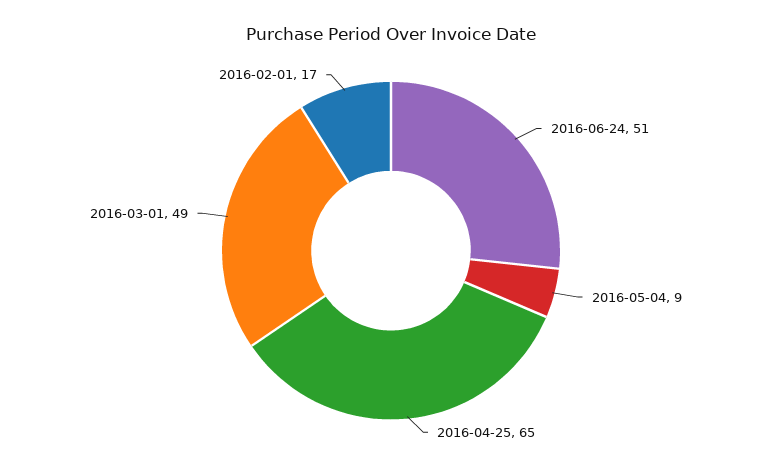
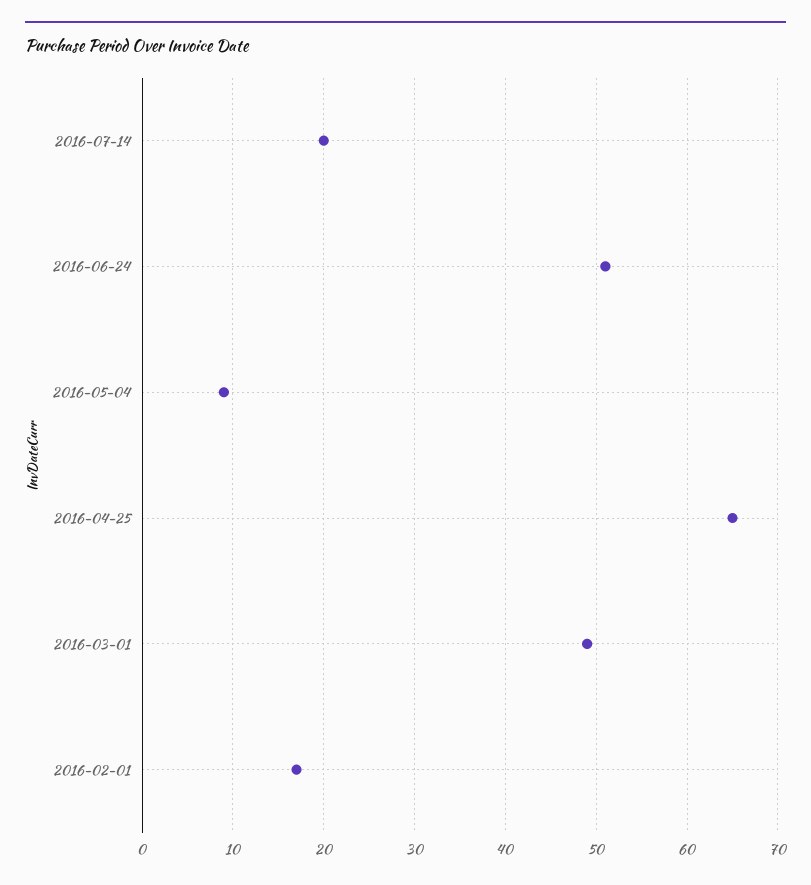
2016-07-14: none -> 20

